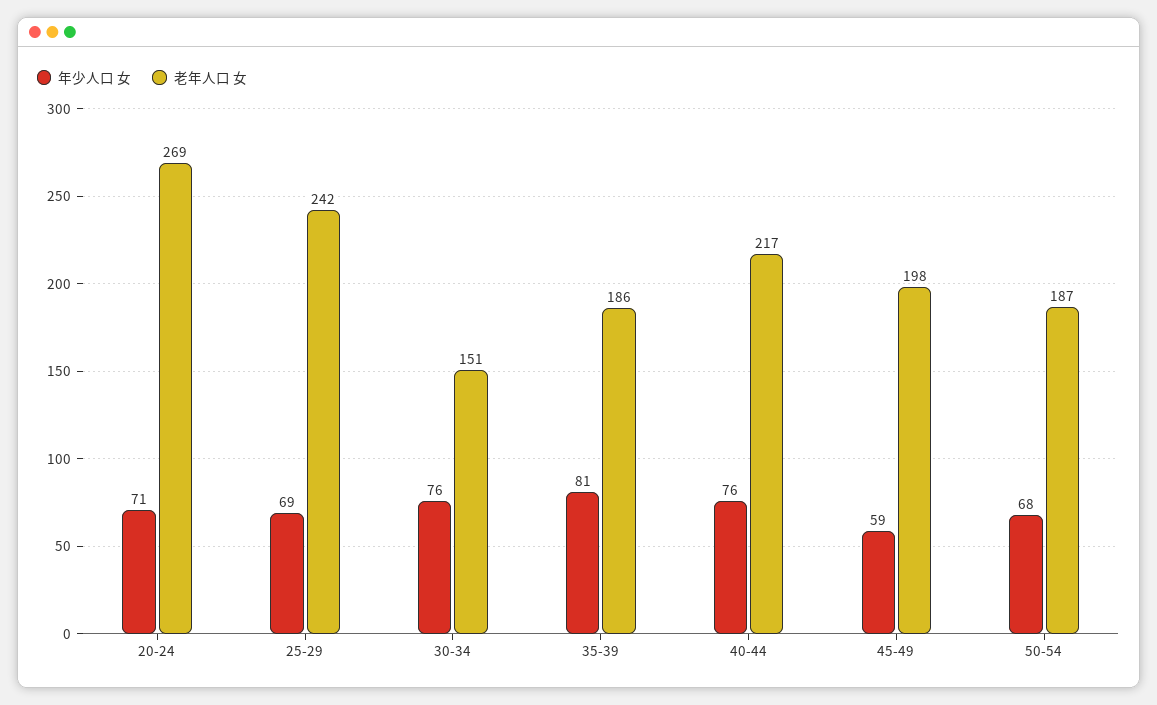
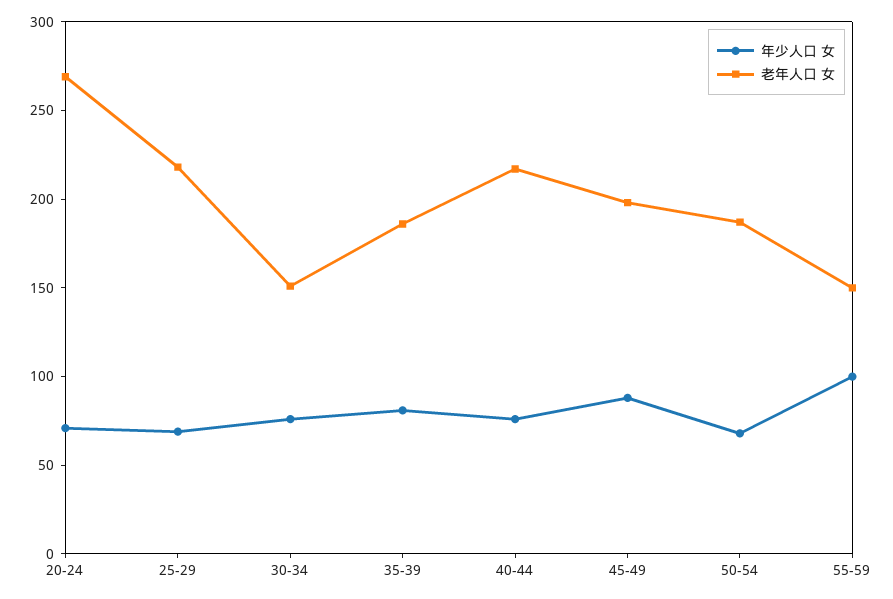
老年人口 女, 25-29: 242 -> 220
年少人口 女, 45-49: 59 -> 90
年少人口 女, 55-59: none -> 100
老年人口 女, 55-59: none -> 150

